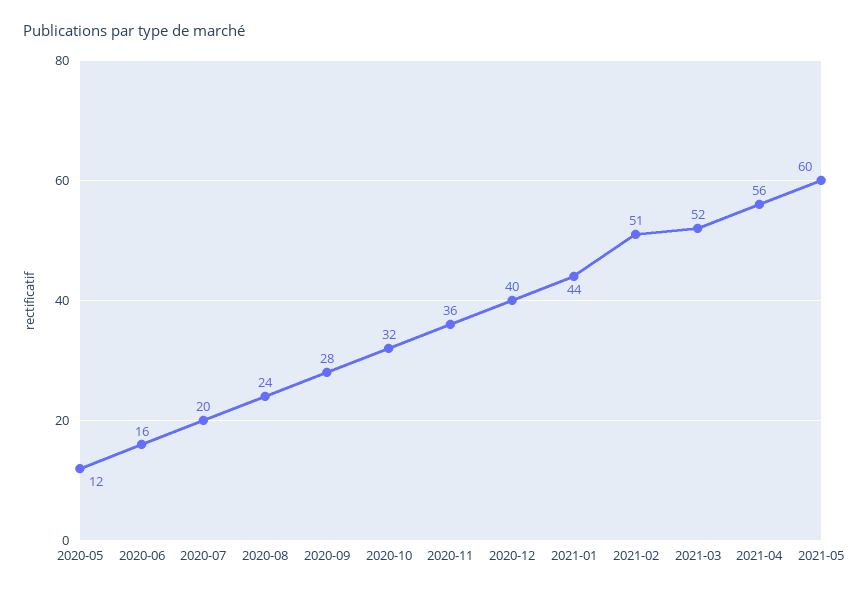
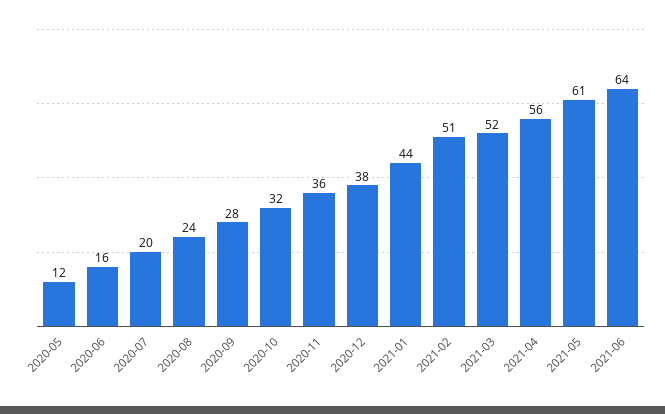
2020-12: 40 -> 38
2021-05: 60 -> 61
2021-06: none -> 64

